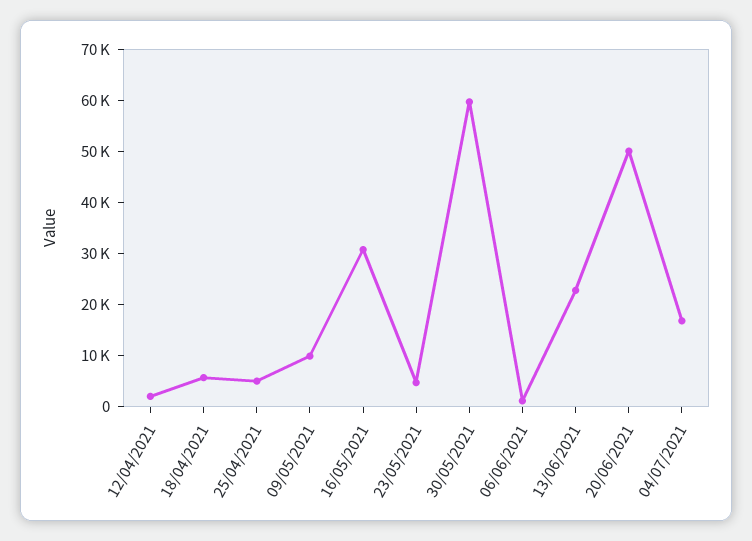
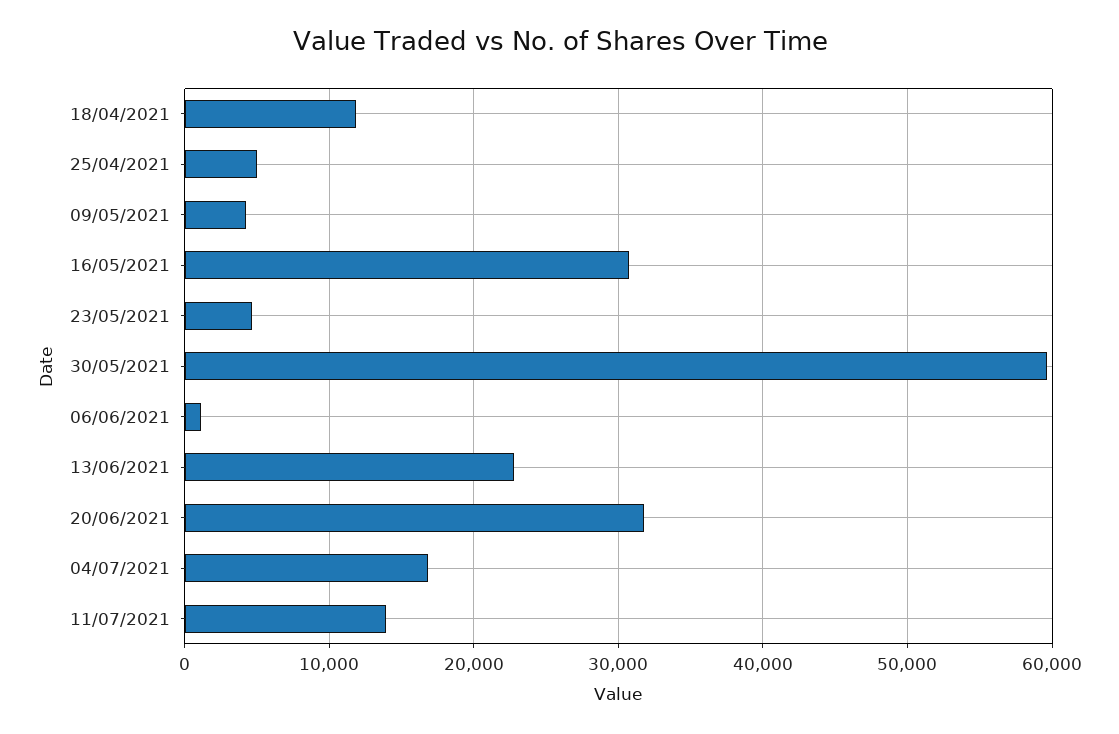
12/04/2021: 2000 -> none
18/04/2021: 6000 -> 12000
09/05/2021: 10000 -> 4000
20/06/2021: 50000 -> 32000
11/07/2021: none -> 14000

